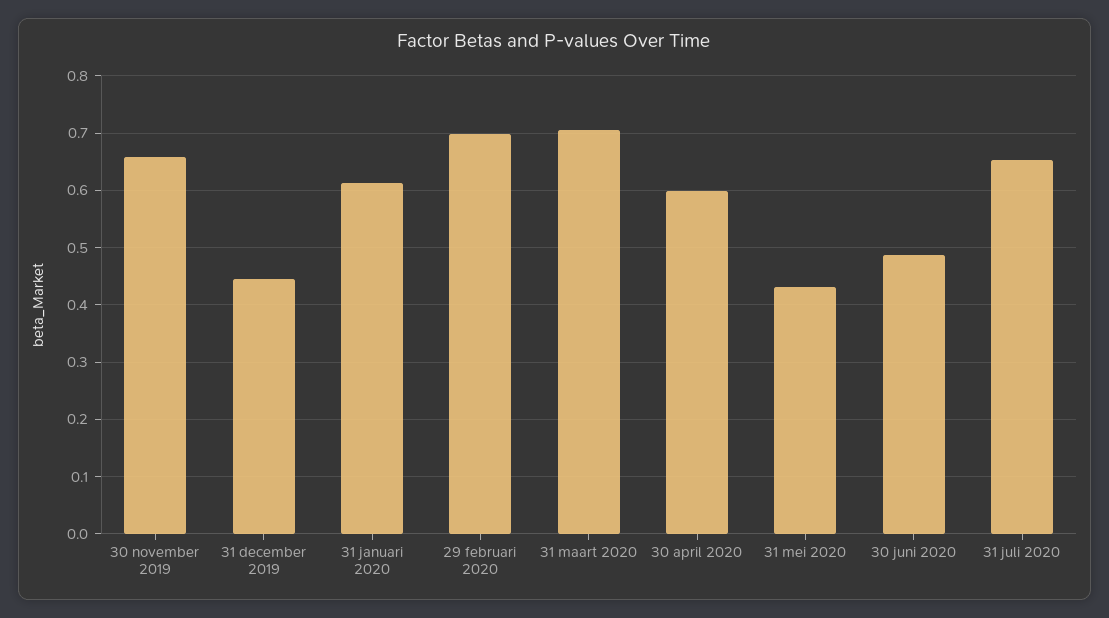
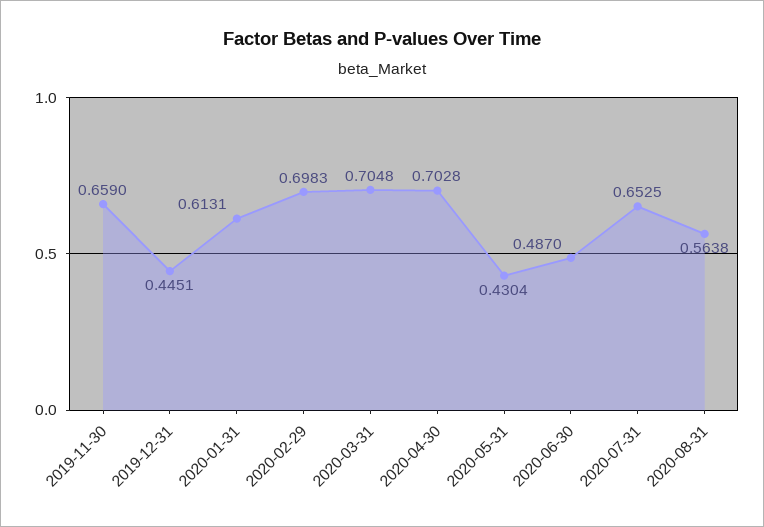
30 april 2020: 0.6 -> 0.7028
2020-08-31: none -> 0.5638

